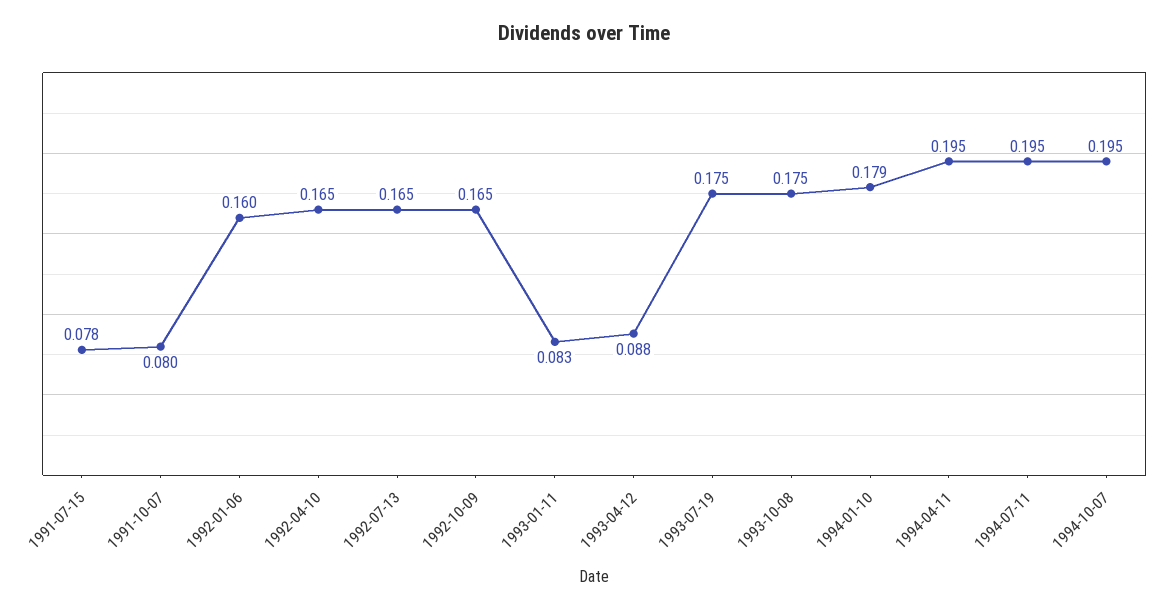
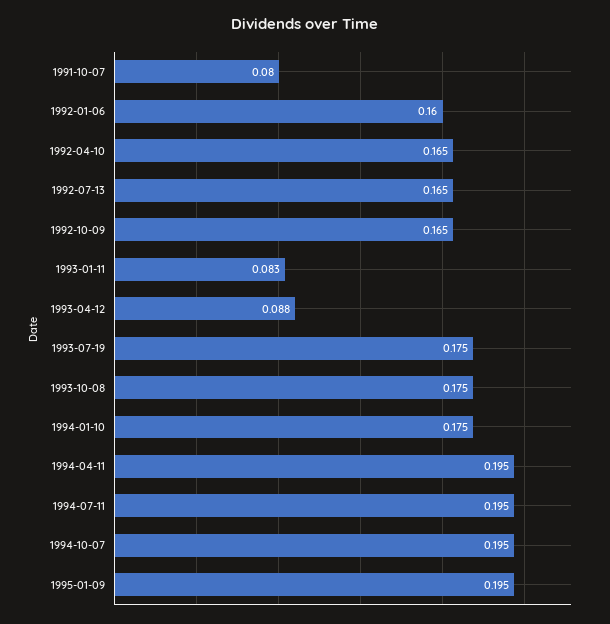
1991-07-15: 0.078 -> none
1994-01-10: 0.179 -> 0.175
1995-01-09: none -> 0.195

